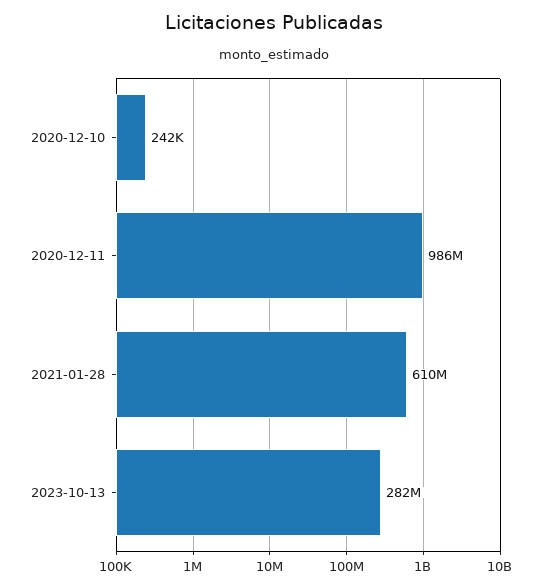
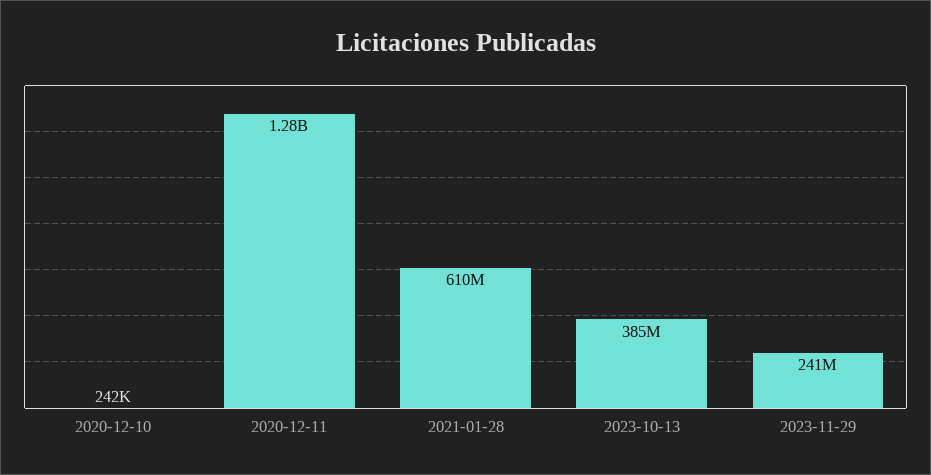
2020-12-11: 986000000 -> 1280000000
2023-10-13: 282000000 -> 385000000
2023-11-29: none -> 241000000

